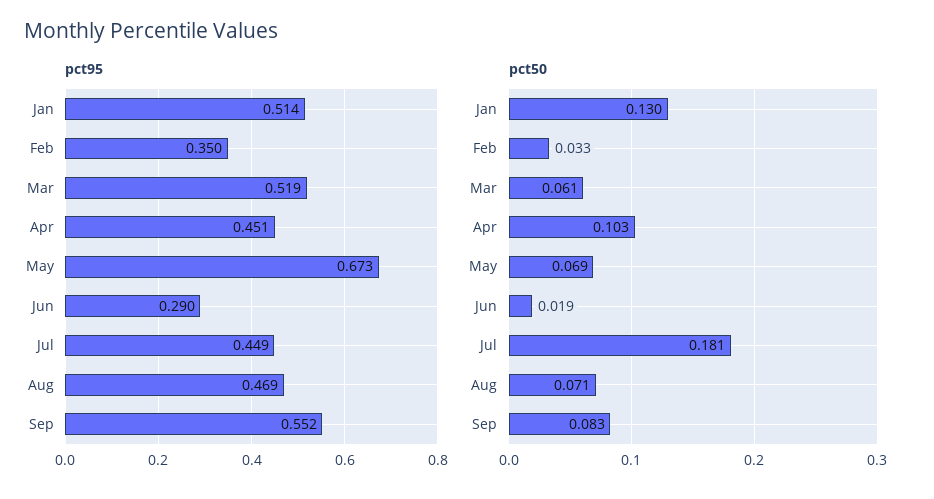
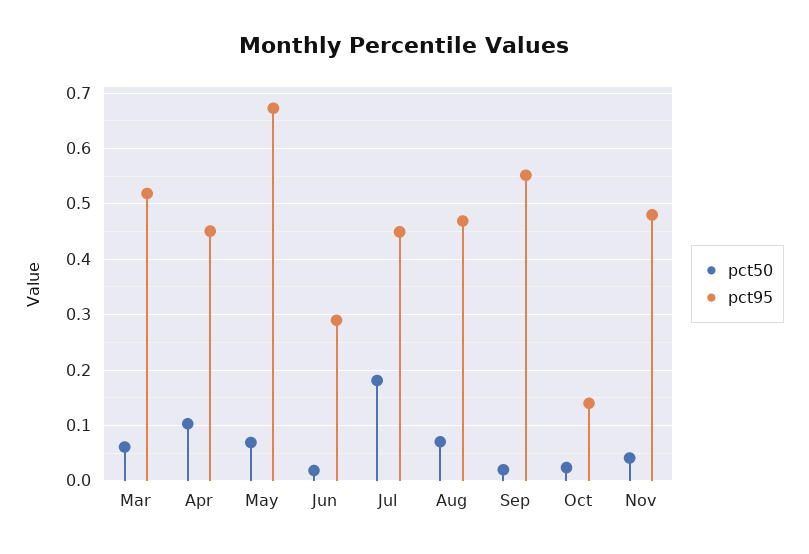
pct95, Jan: 0.514 -> none
pct95, Feb: 0.35 -> none
pct50, Jan: 0.13 -> none
pct50, Feb: 0.033 -> none
pct50, Sep: 0.083 -> 0.02
pct50, Oct: none -> 0.02
pct95, Oct: none -> 0.14
pct50, Nov: none -> 0.04
pct95, Nov: none -> 0.48

